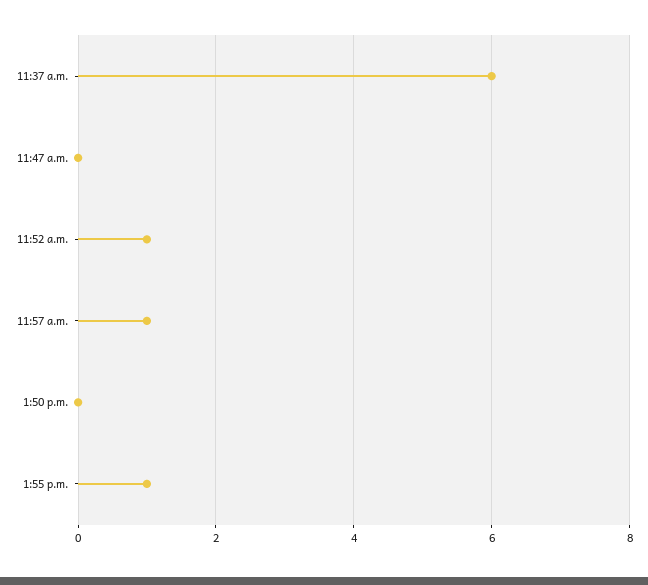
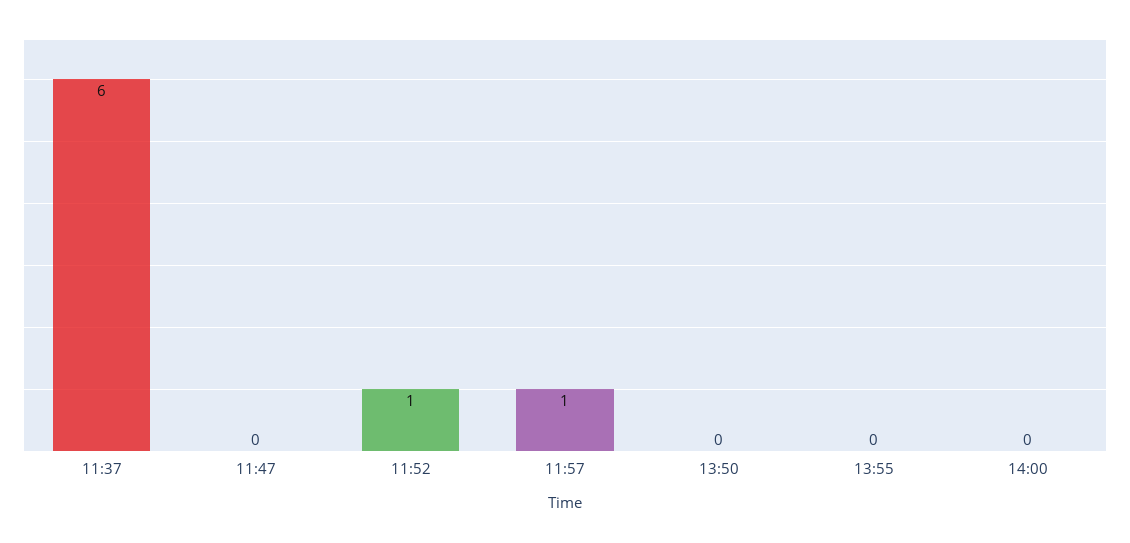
1:55 p.m.: 1 -> 0
14:00: none -> 0

